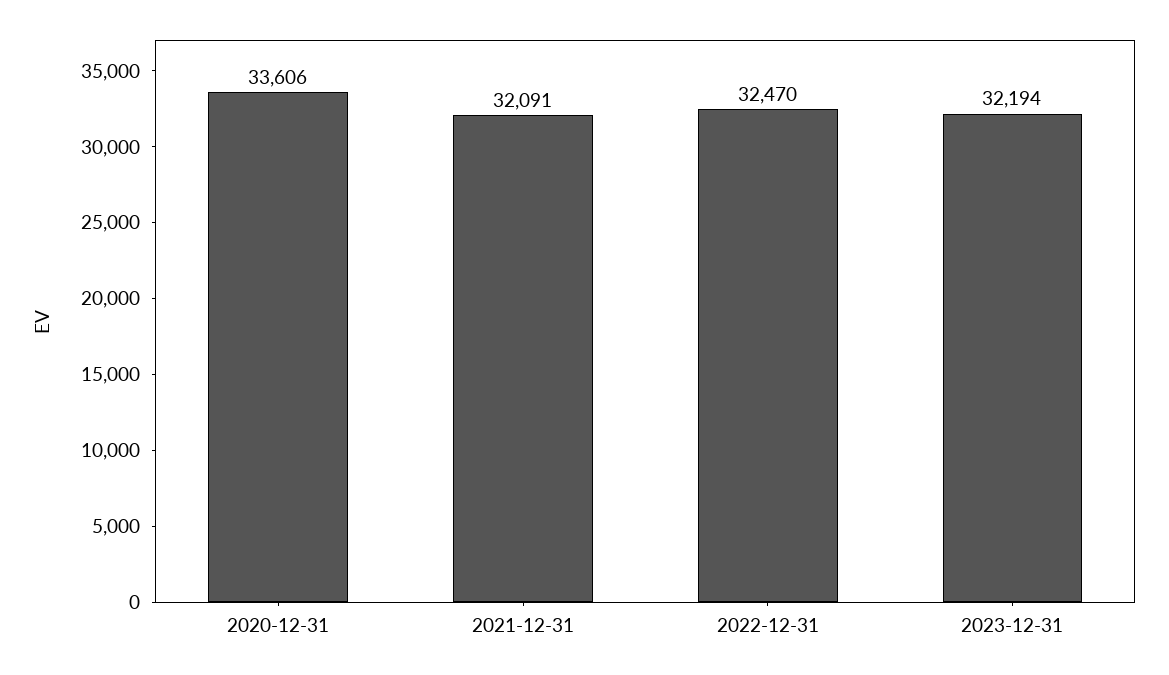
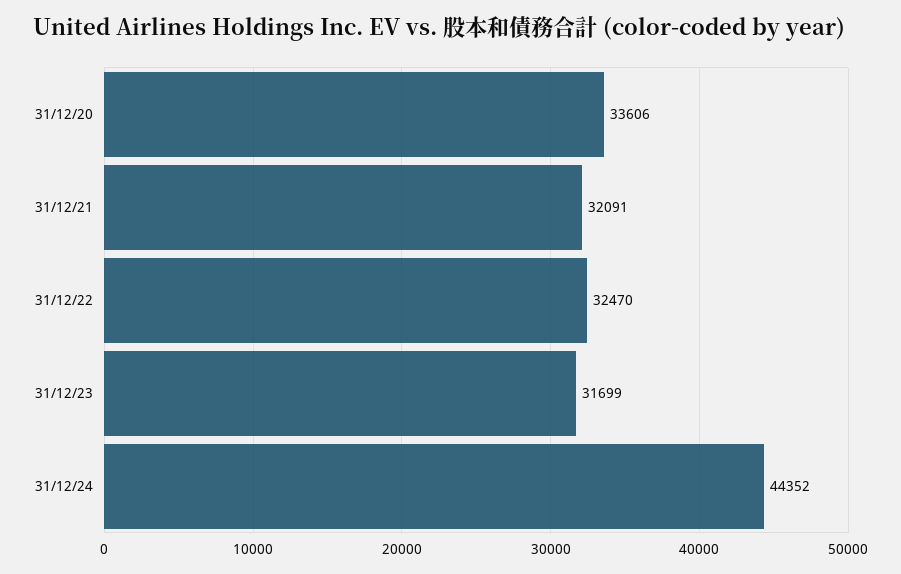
2023-12-31: 32194 -> 31699
31/12/24: none -> 44352

